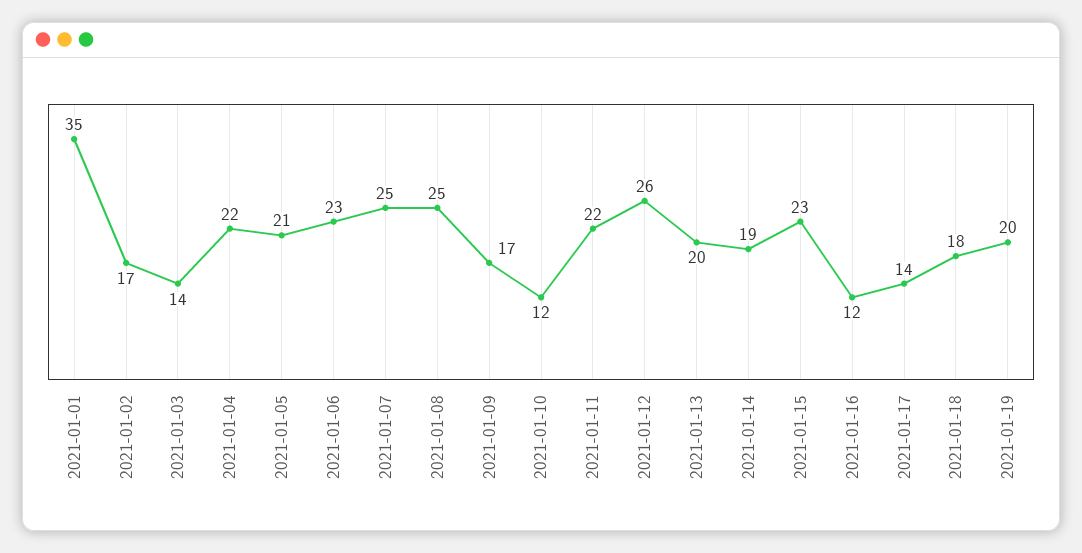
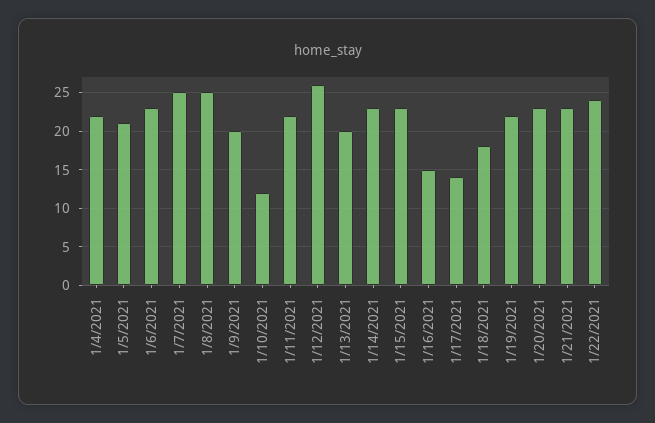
2021-01-01: 35 -> none
2021-01-02: 17 -> none
2021-01-03: 14 -> none
2021-01-09: 17 -> 20
2021-01-14: 19 -> 23
2021-01-16: 12 -> 15
2021-01-19: 20 -> 22
1/20/2021: none -> 23
1/21/2021: none -> 23
1/22/2021: none -> 24

